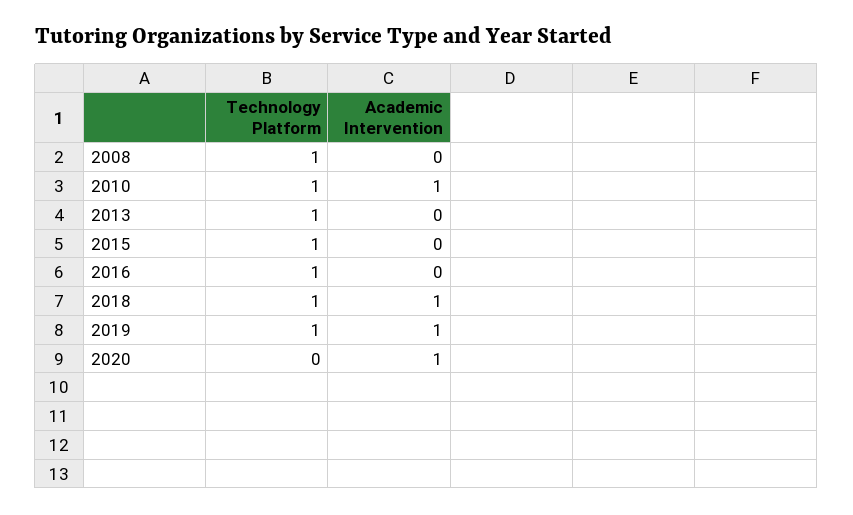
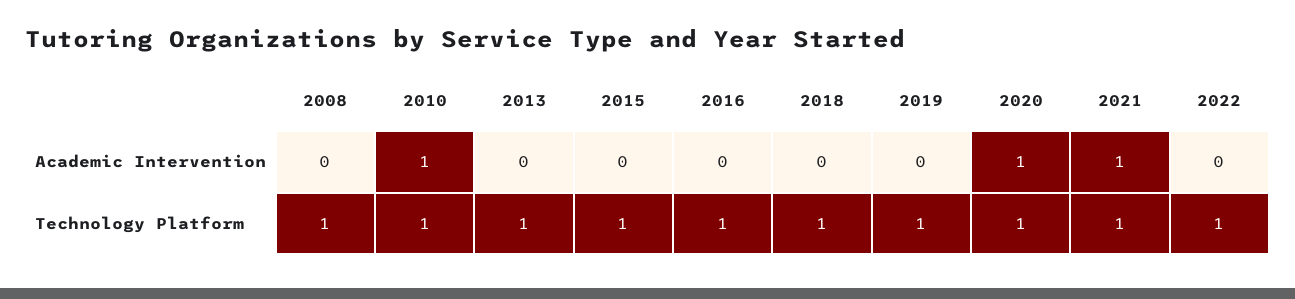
Academic Intervention, 2018: 1 -> 0
Academic Intervention, 2019: 1 -> 0
Technology Platform, 2020: 0 -> 1
Academic Intervention, 2021: none -> 1
Academic Intervention, 2022: none -> 0
Technology Platform, 2021: none -> 1
Technology Platform, 2022: none -> 1

